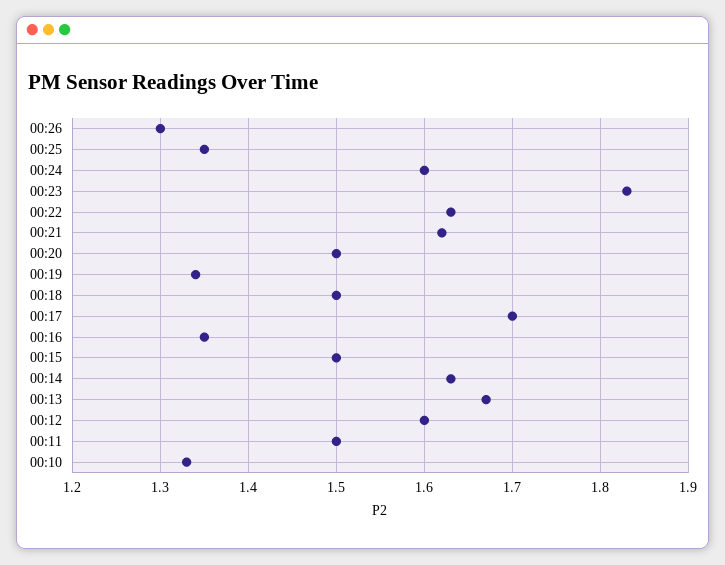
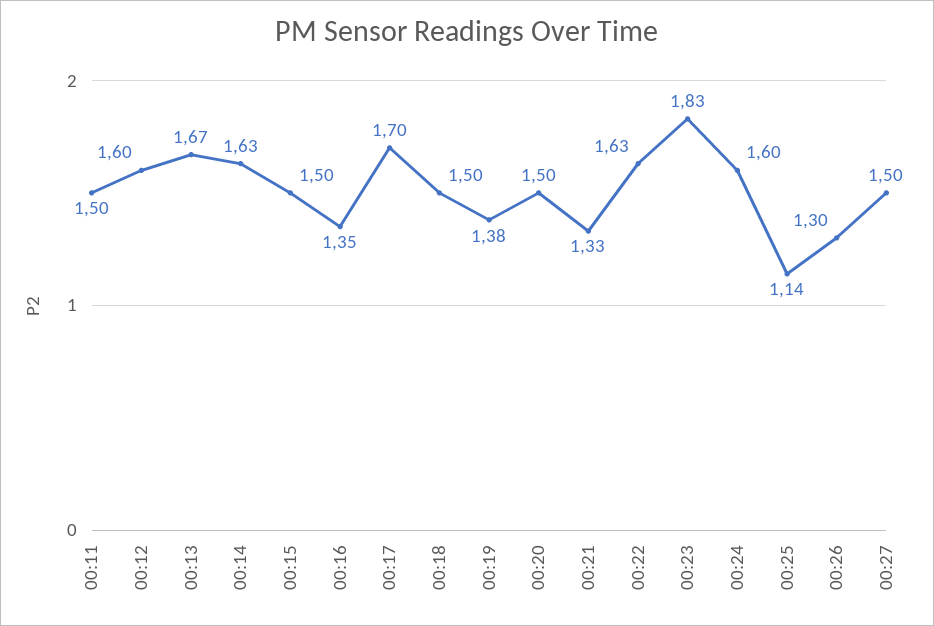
00:25: 1.35 -> 1.14
00:21: 1.62 -> 1.33
00:19: 1.34 -> 1.38
00:10: 1.33 -> none
00:27: none -> 1.5

